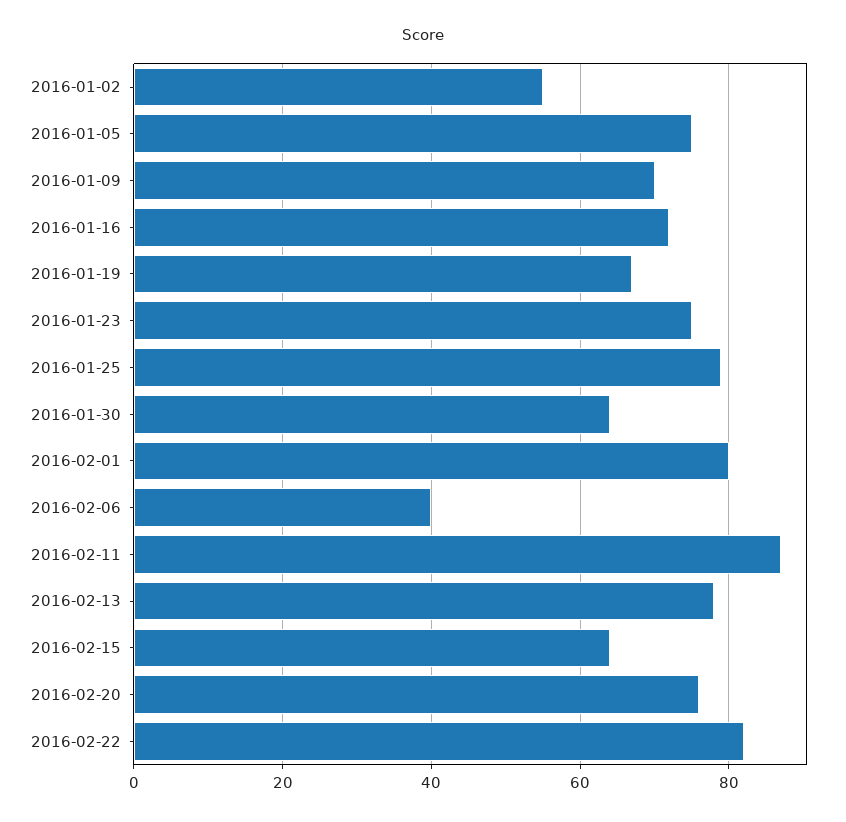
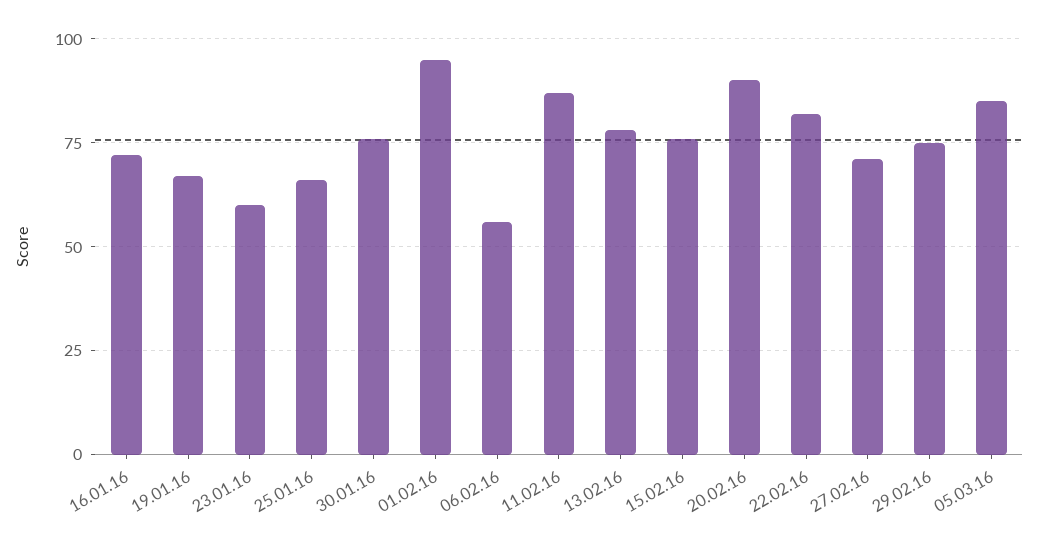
2016-01-02: 55 -> none
2016-01-05: 75 -> none
2016-01-09: 70 -> none
2016-01-23: 75 -> 60
2016-01-25: 80 -> 65
2016-01-30: 65 -> 75
2016-02-01: 80 -> 95
2016-02-06: 40 -> 55
2016-02-15: 65 -> 75
2016-02-20: 75 -> 90
27.02.16: none -> 70
29.02.16: none -> 75
05.03.16: none -> 85

